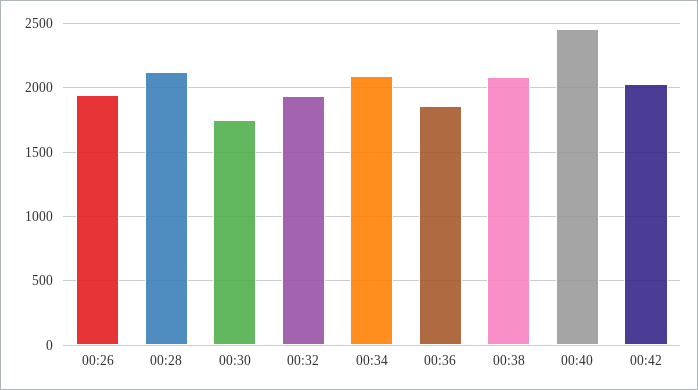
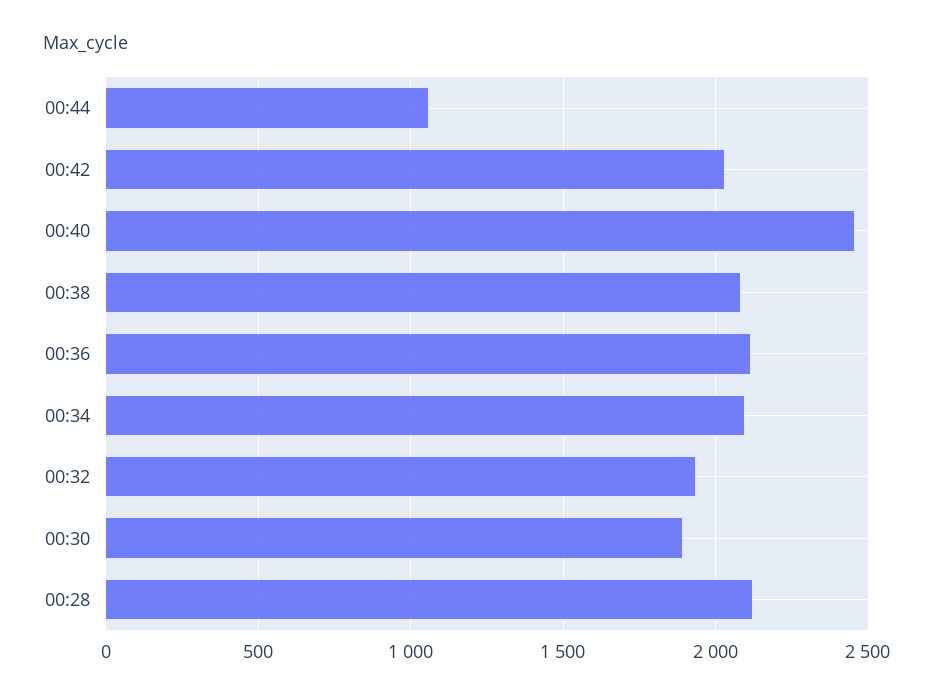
00:26: 1950 -> none
00:30: 1750 -> 1900
00:36: 1850 -> 2100
00:44: none -> 1050

